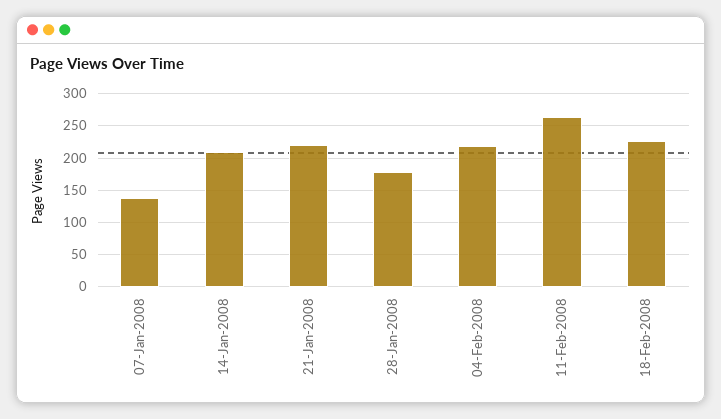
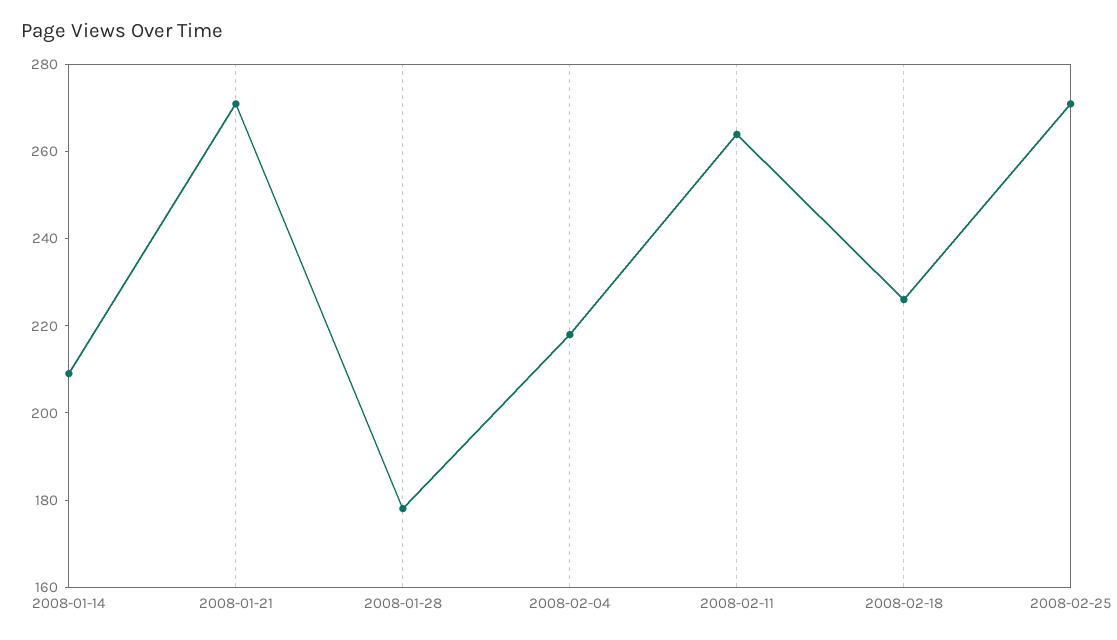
07-Jan-2008: 140 -> none
21-Jan-2008: 220 -> 270
2008-02-25: none -> 270

